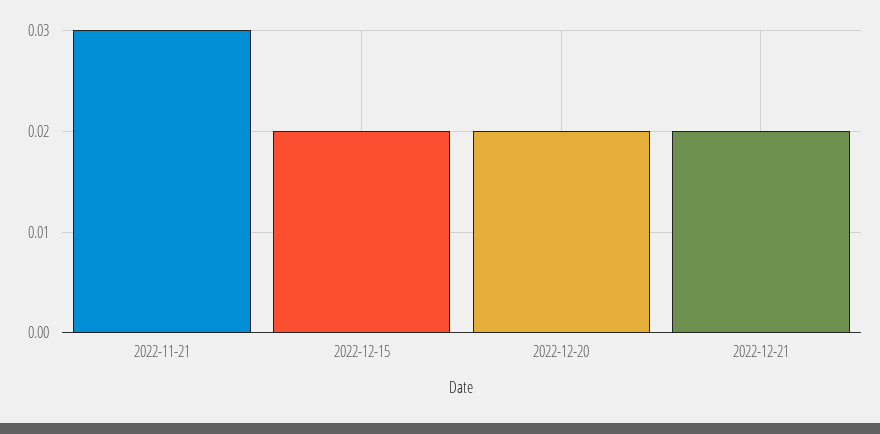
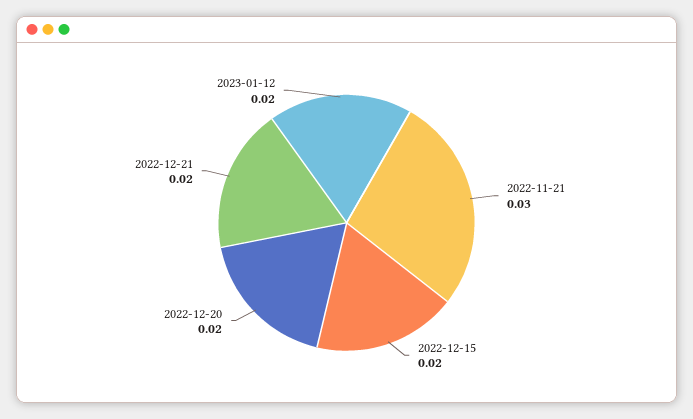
2023-01-12: none -> 0.02

